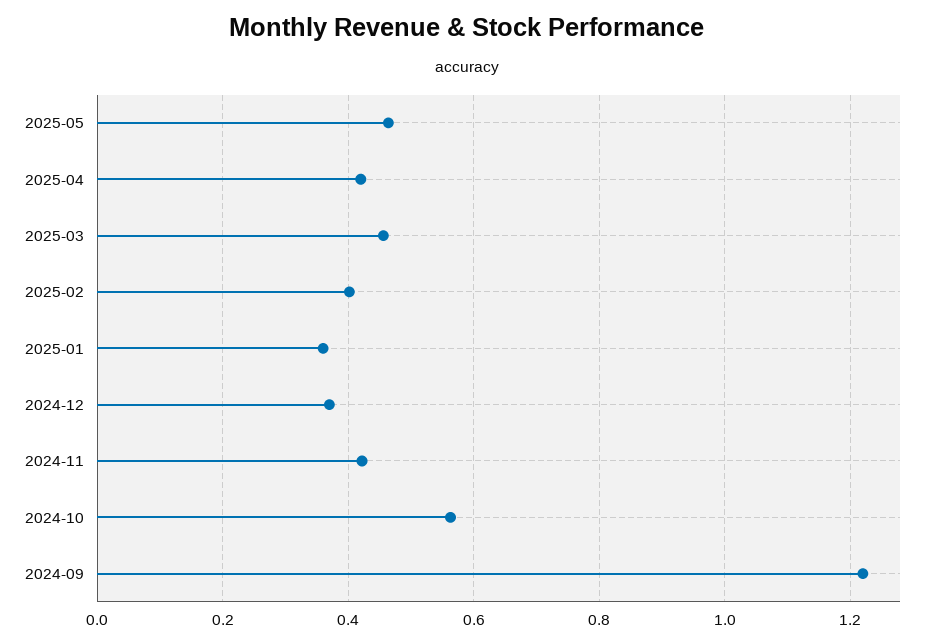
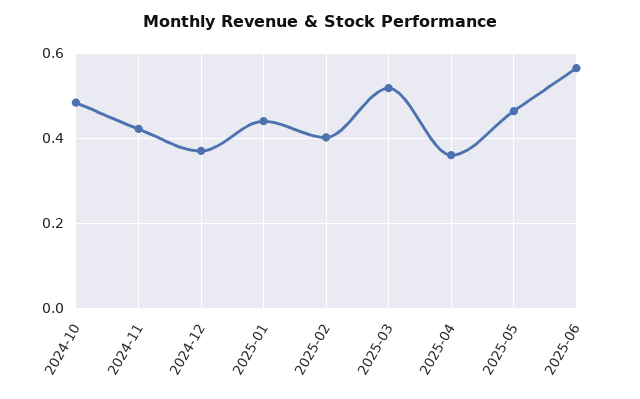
2025-04: 0.42 -> 0.36
2025-03: 0.46 -> 0.52
2025-01: 0.36 -> 0.44
2024-10: 0.56 -> 0.48
2024-09: 1.22 -> none
2025-06: none -> 0.56

